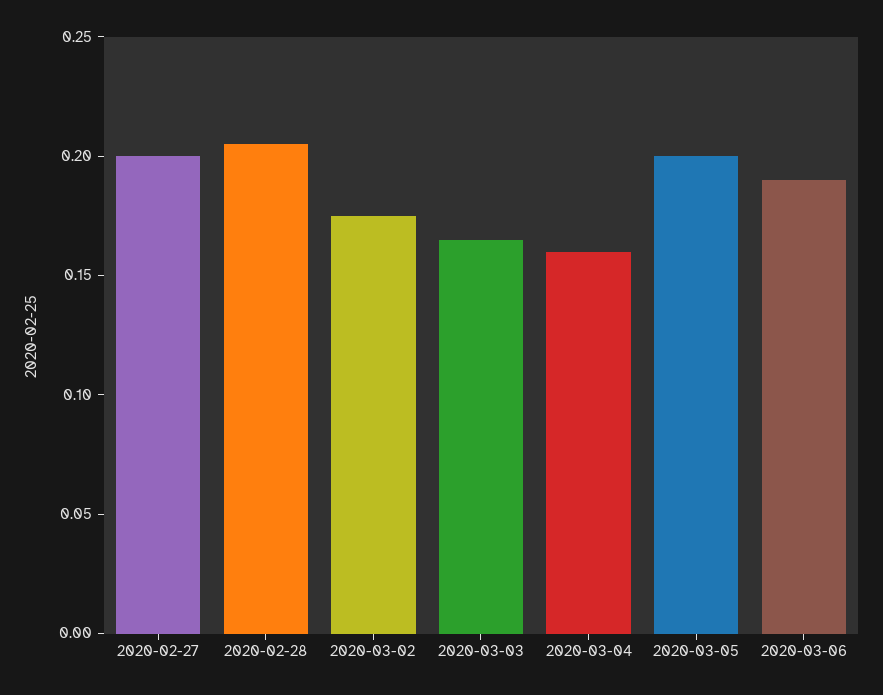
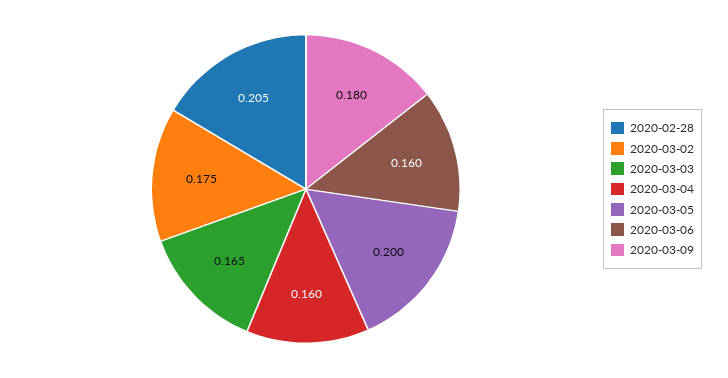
2020-02-27: 0.2 -> none
2020-03-06: 0.19 -> 0.16
2020-03-09: none -> 0.18

